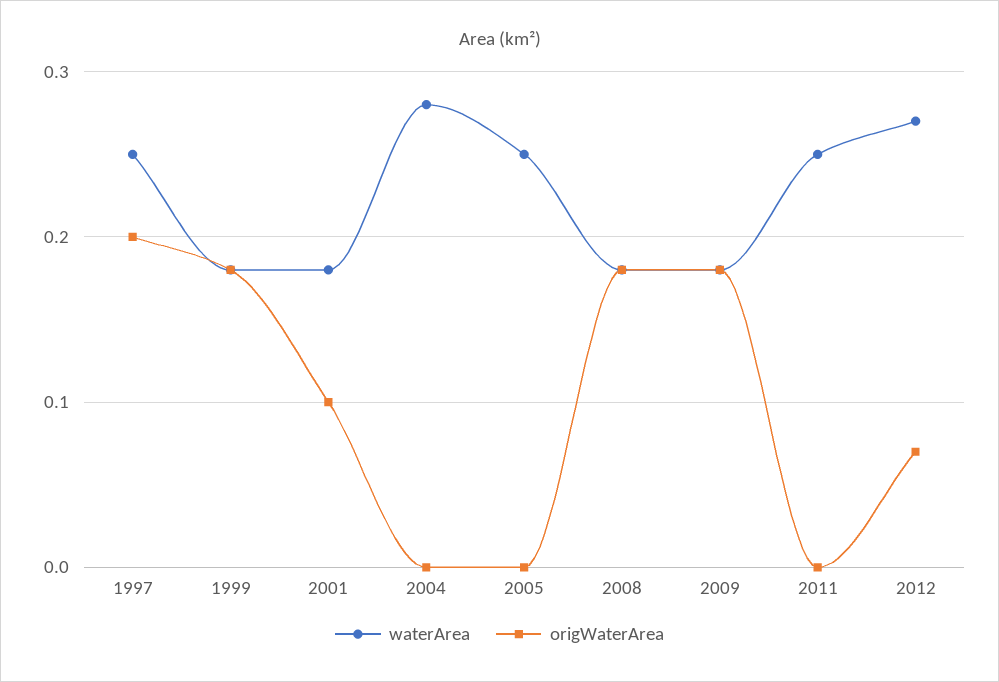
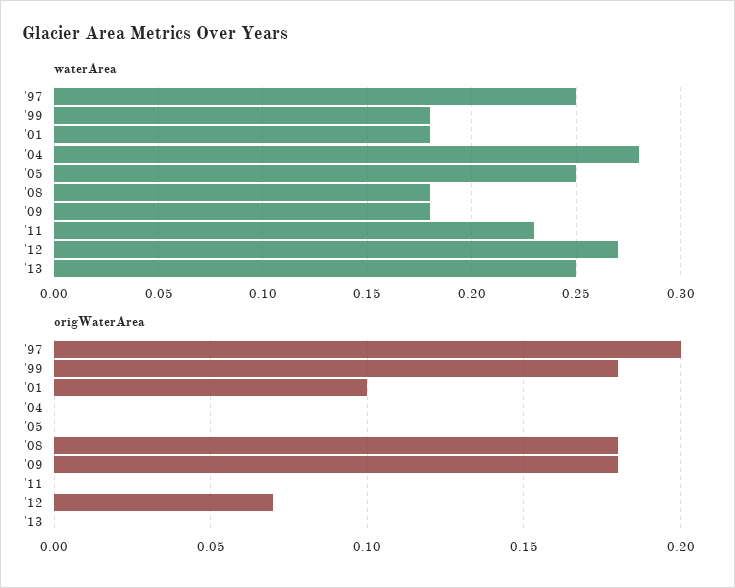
waterArea, 2011: 0.25 -> 0.23
waterArea, '13: none -> 0.25
origWaterArea, '13: none -> 0

